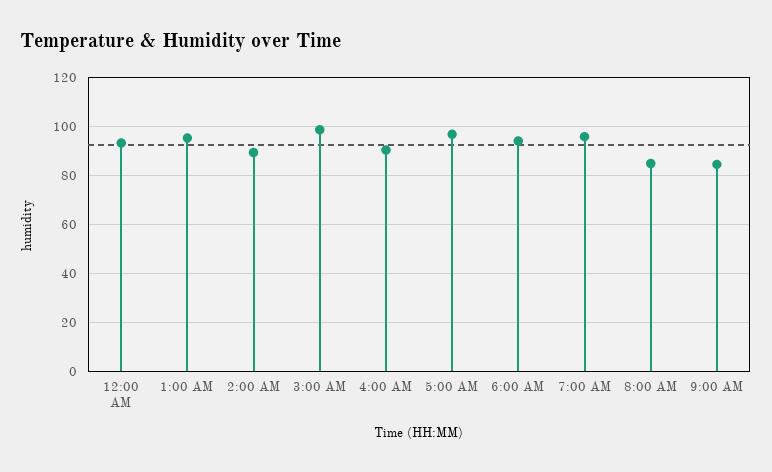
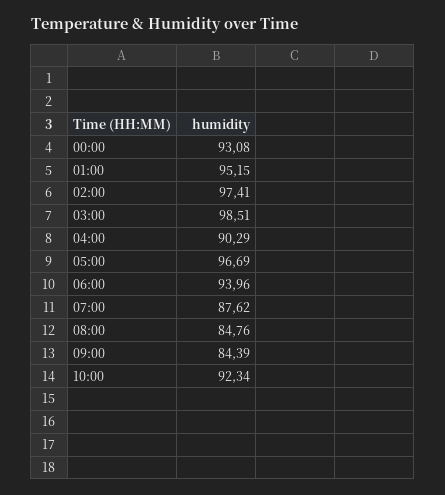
2:00 AM: 90 -> 97.41
7:00 AM: 95 -> 87.62
10:00: none -> 92.34

